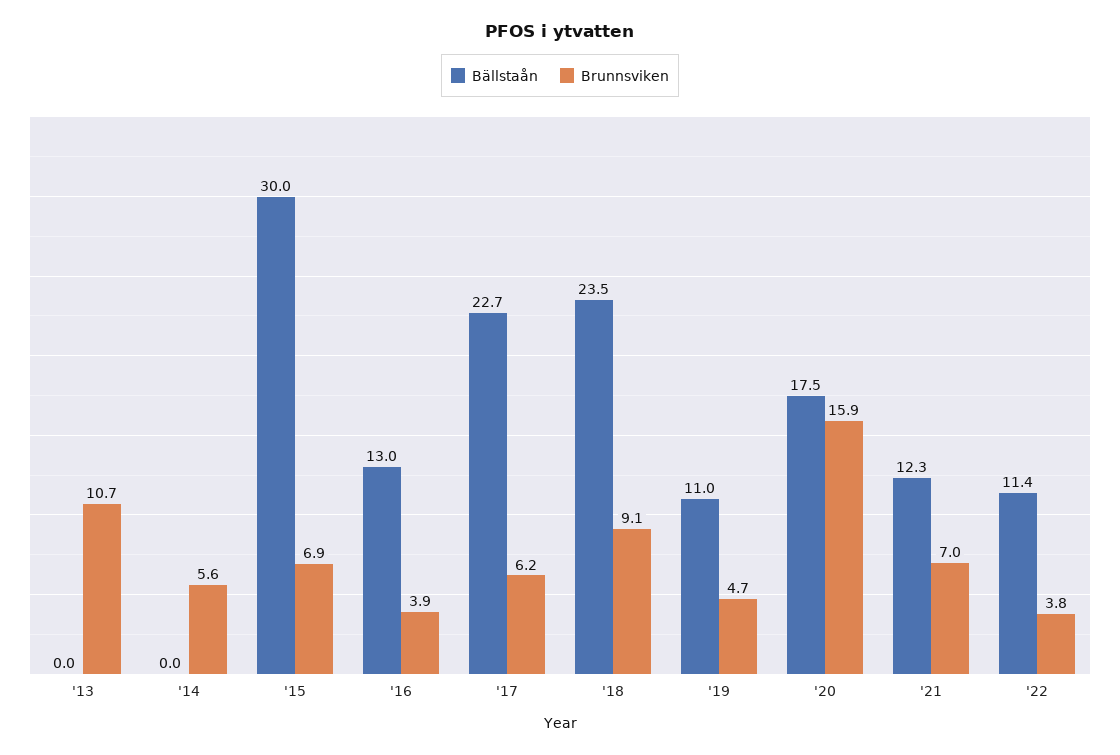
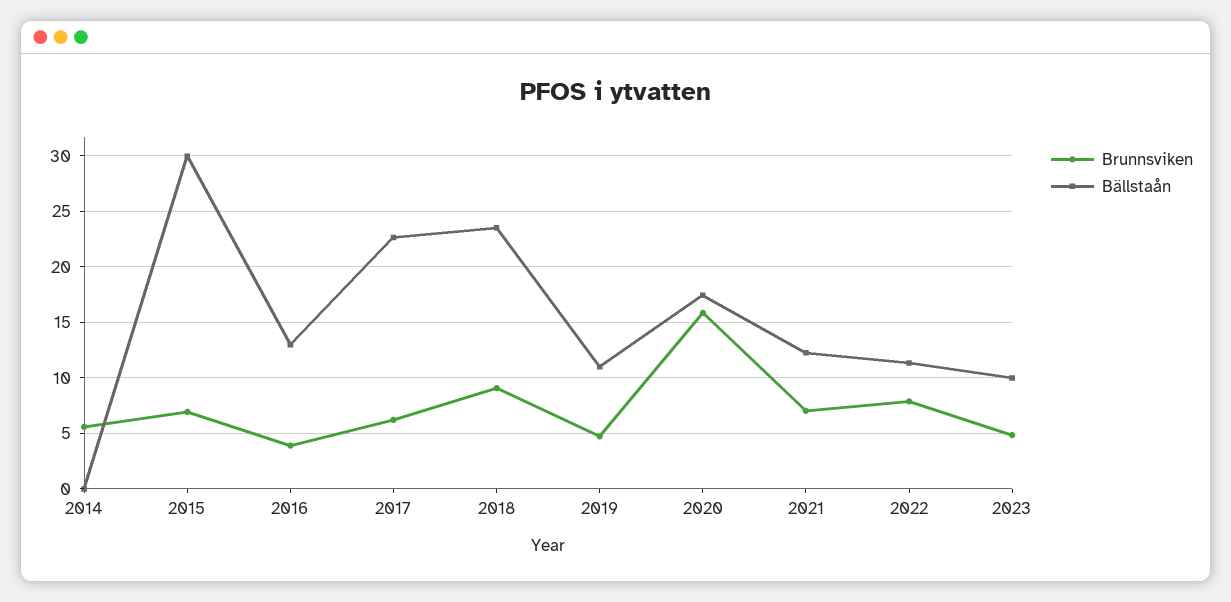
Bällstaån, '13: 0 -> none
Brunnsviken, '13: 10.7 -> none
Brunnsviken, '22: 3.8 -> 8
Brunnsviken, 2023: none -> 5
Bällstaån, 2023: none -> 10

